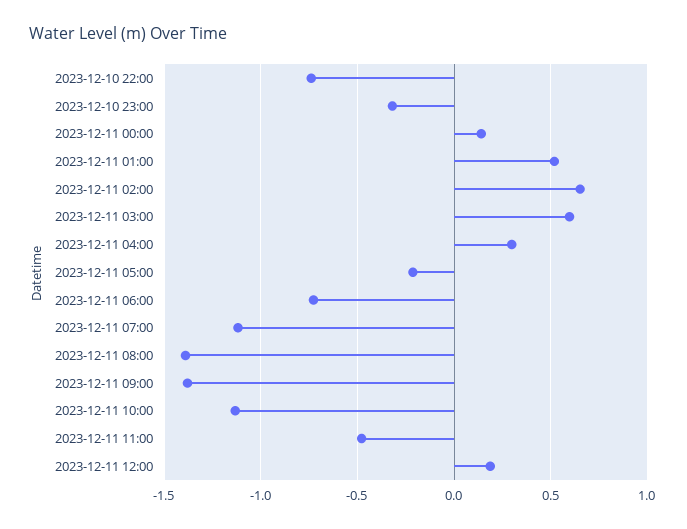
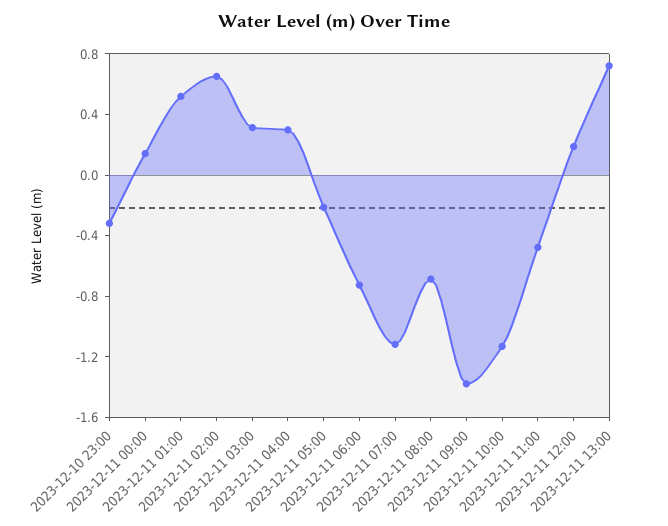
2023-12-10 22:00: -0.75 -> none
2023-12-11 03:00: 0.6 -> 0.3
2023-12-11 08:00: -1.4 -> -0.7
2023-12-11 13:00: none -> 0.7

